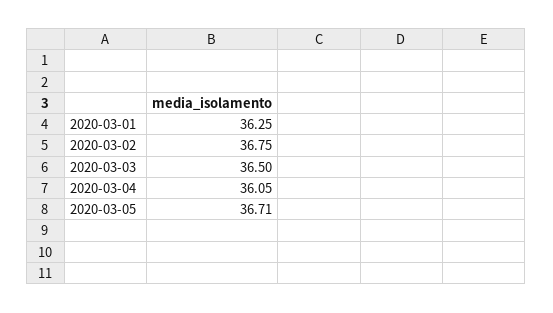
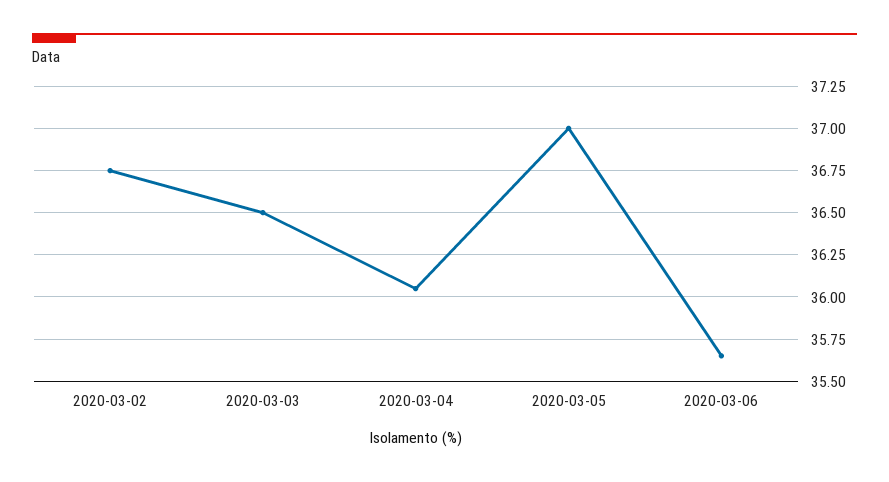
2020-03-01: 36.25 -> none
2020-03-05: 36.71 -> 37
2020-03-06: none -> 35.65

